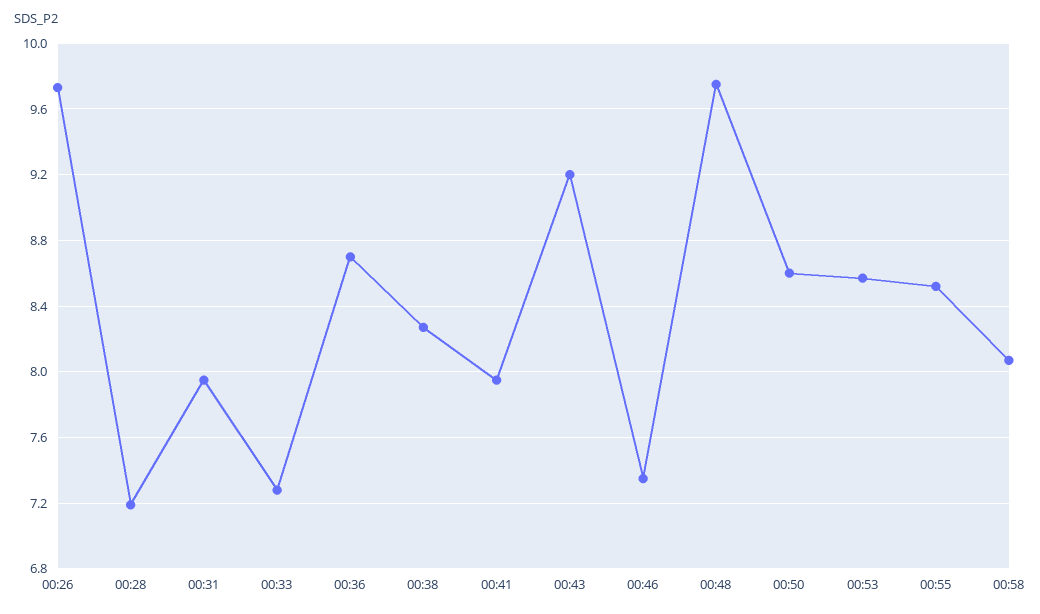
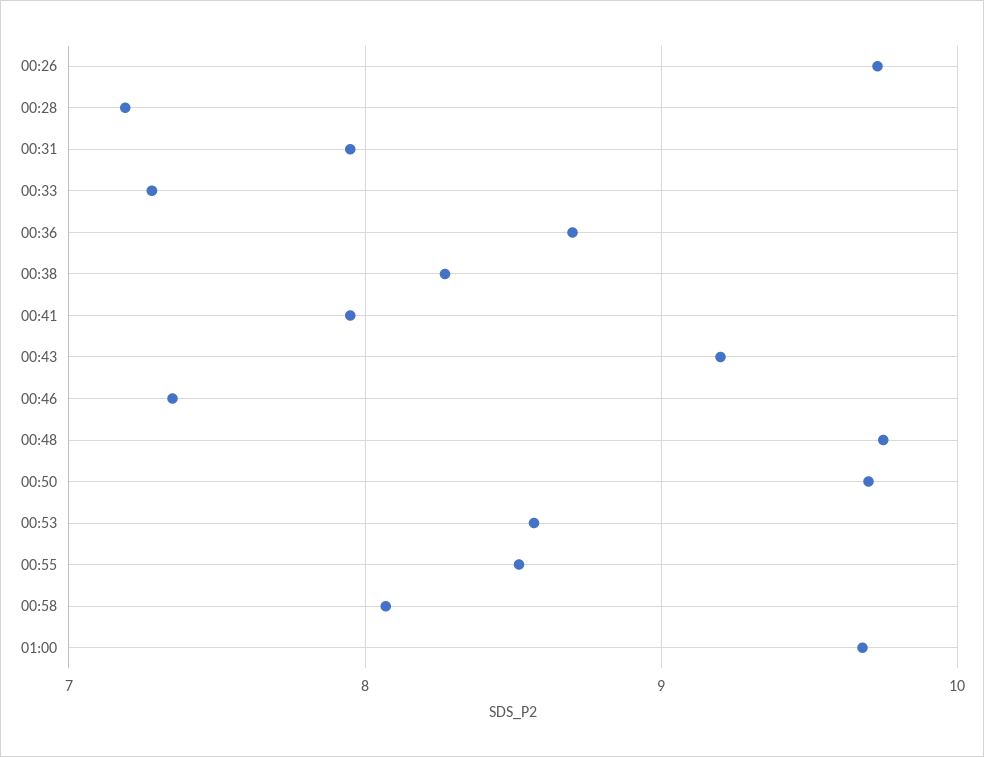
00:50: 8.6 -> 9.7
01:00: none -> 9.7

